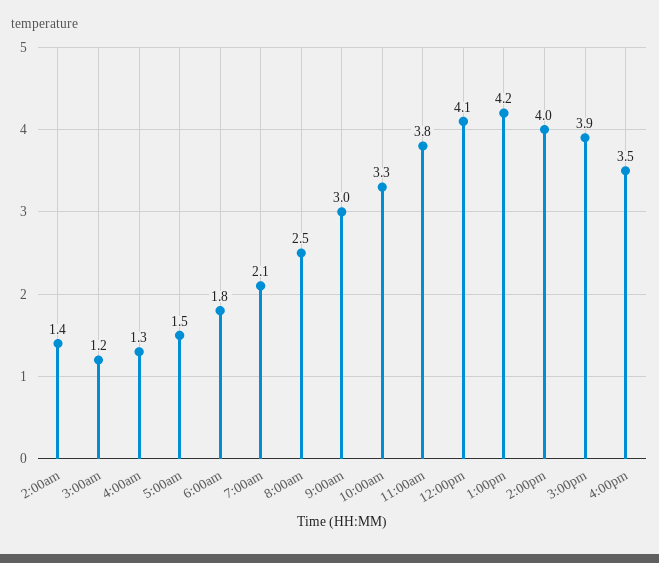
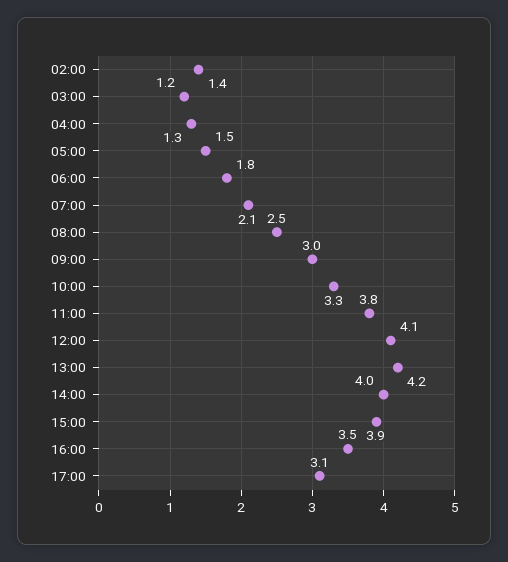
17:00: none -> 3.1

